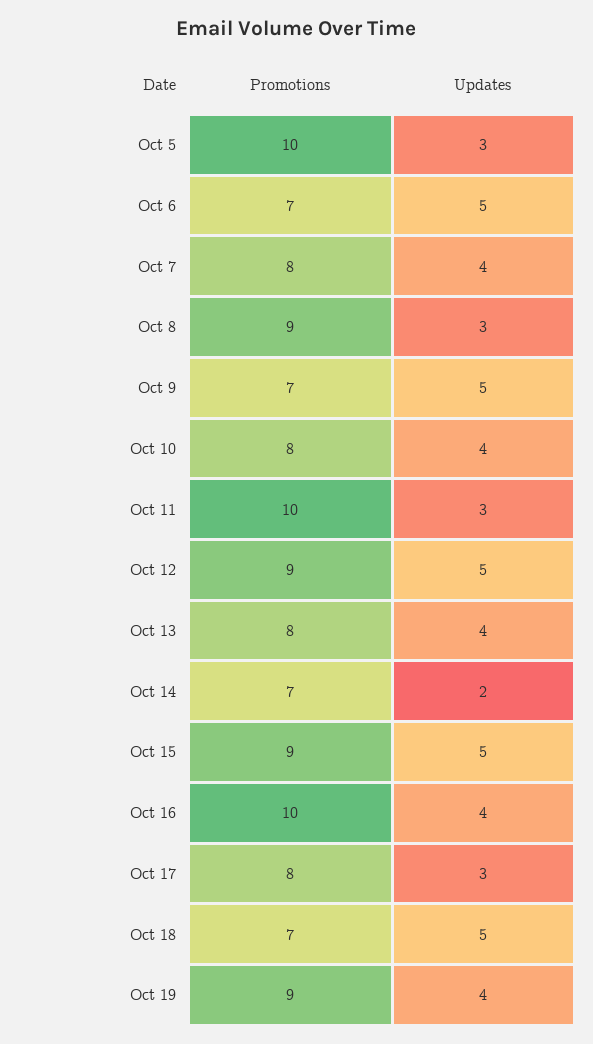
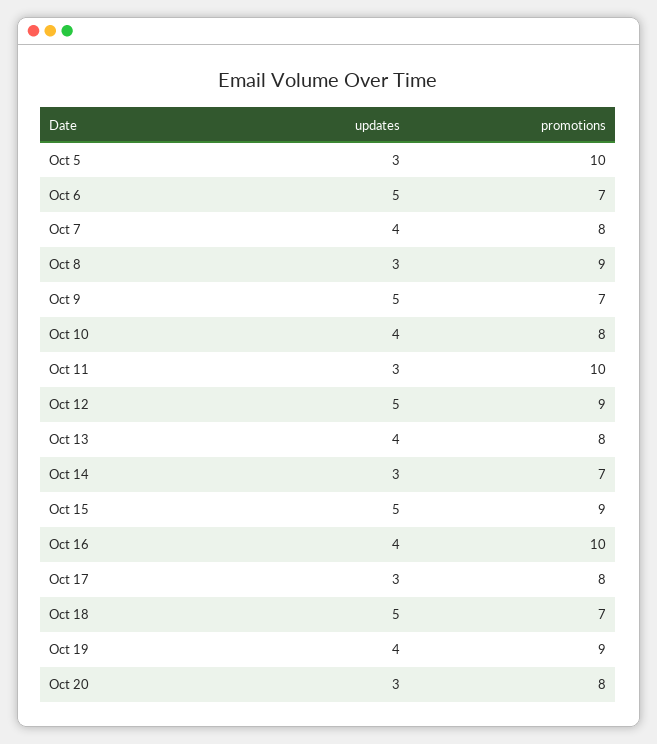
Updates, Oct 14: 2 -> 3
Updates, Oct 20: none -> 3
Promotions, Oct 20: none -> 8

